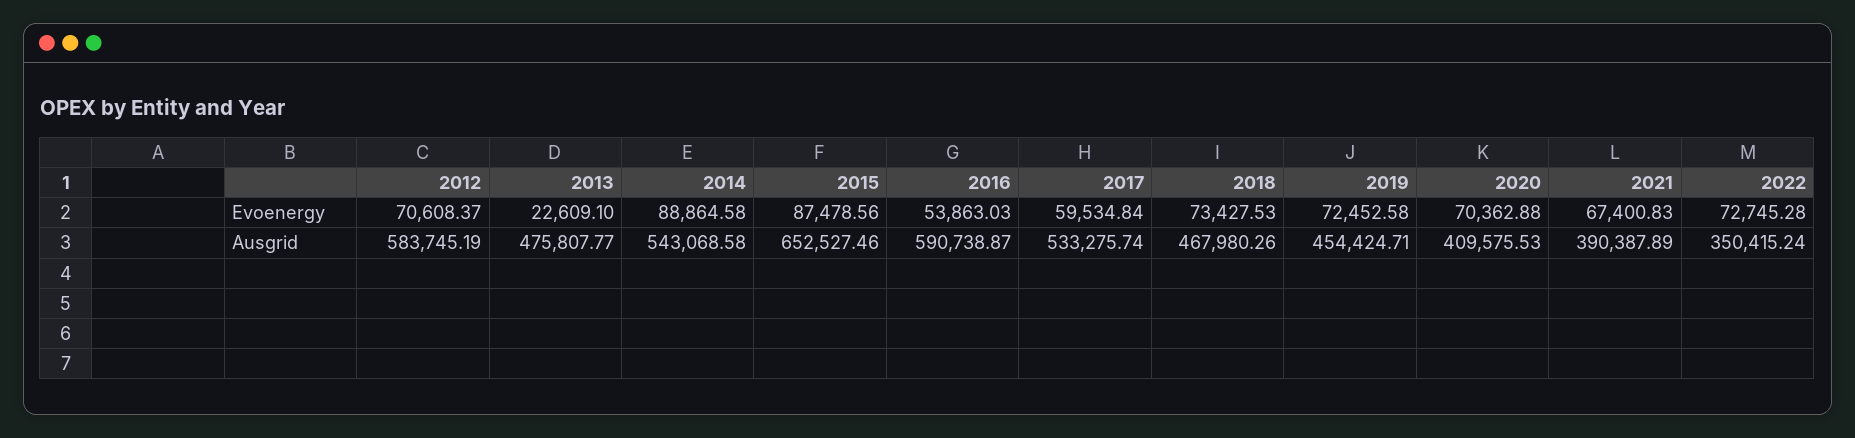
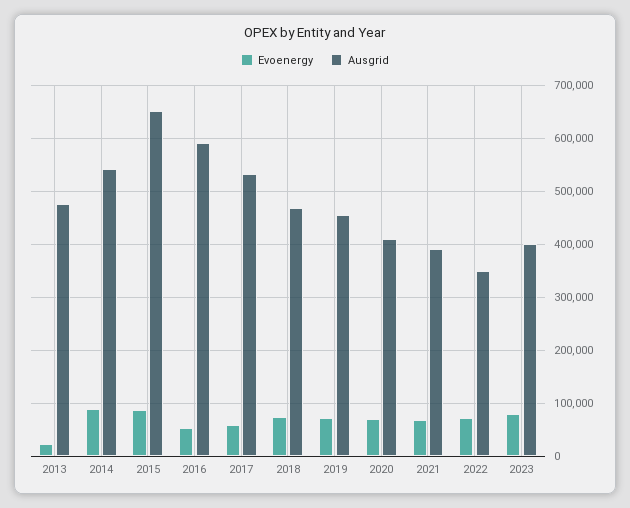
Evoenergy, 2012: 70608.37 -> none
Ausgrid, 2012: 583745.19 -> none
Evoenergy, 2023: none -> 80000
Ausgrid, 2023: none -> 400000

